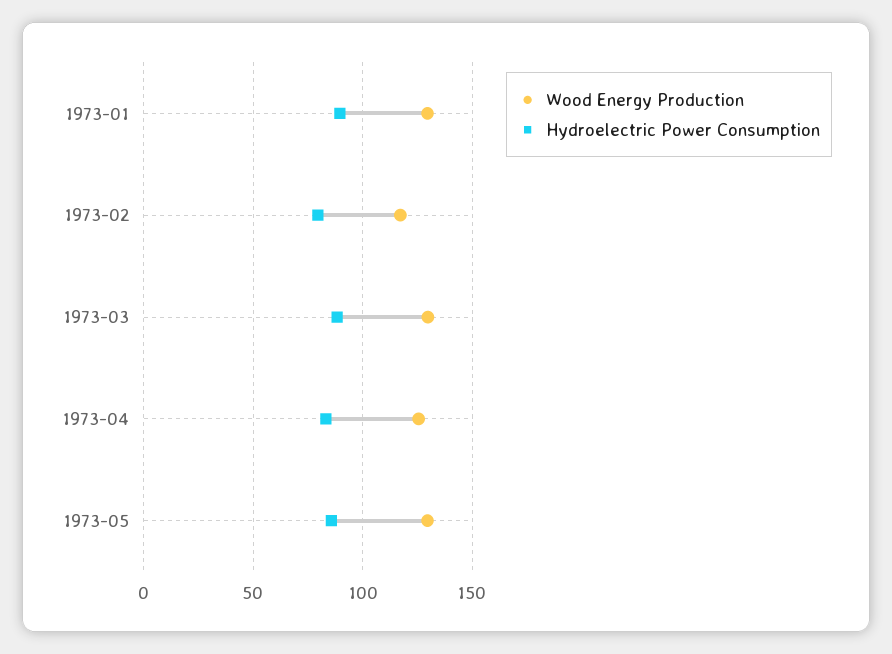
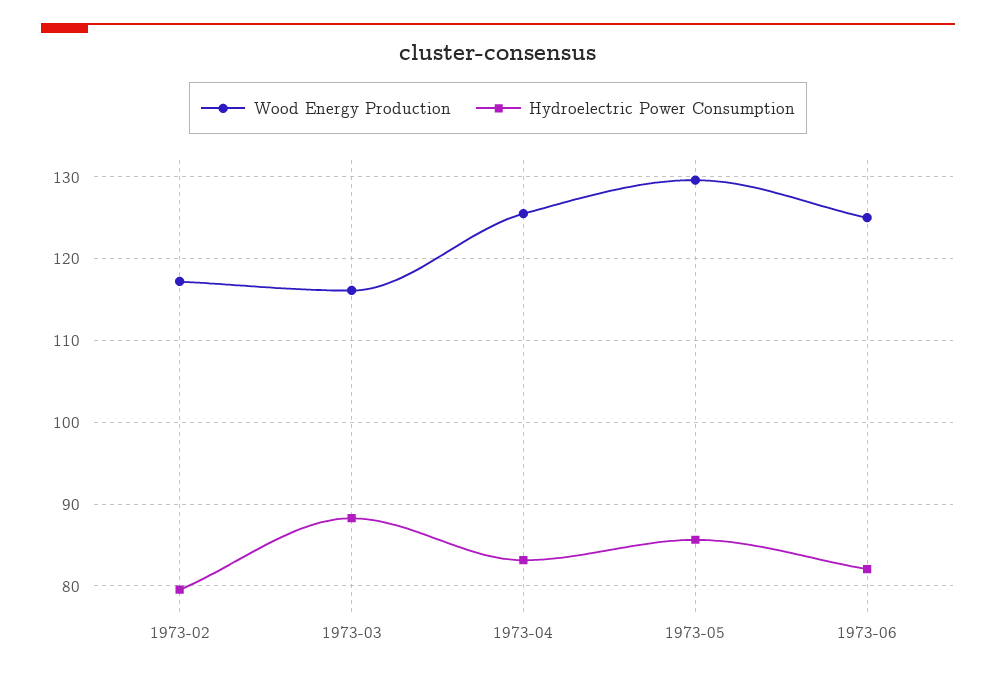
Wood Energy Production, 1973-01: 130 -> none
Hydroelectric Power Consumption, 1973-01: 90 -> none
Wood Energy Production, 1973-03: 130 -> 116
Wood Energy Production, 1973-06: none -> 125
Hydroelectric Power Consumption, 1973-06: none -> 82

